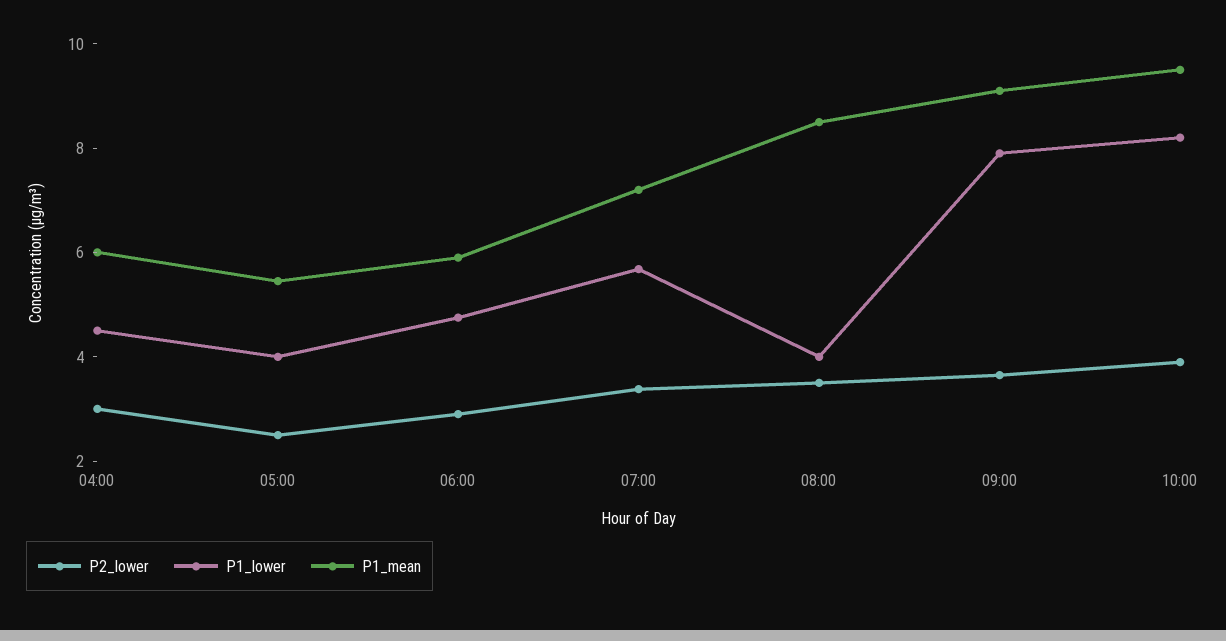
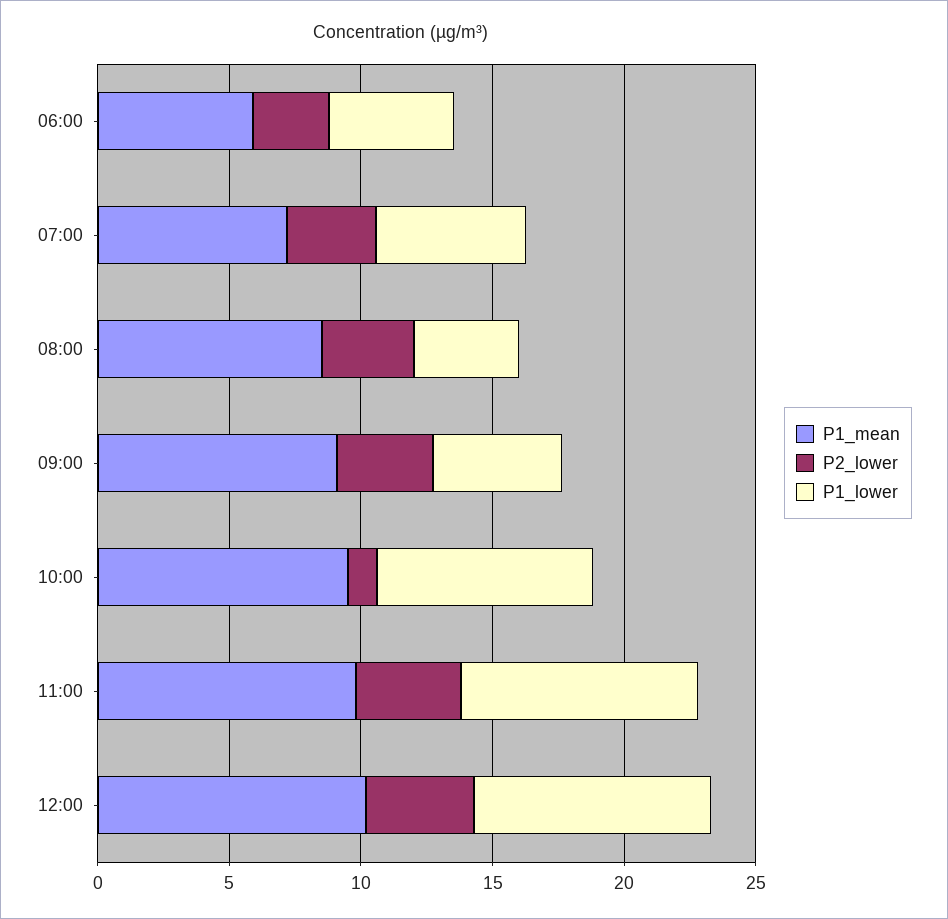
P2_lower, 04:00: 3 -> none
P1_lower, 04:00: 4.5 -> none
P1_mean, 04:00: 6 -> none
P2_lower, 05:00: 2.5 -> none
P1_lower, 05:00: 4 -> none
P1_mean, 05:00: 5.5 -> none
P1_lower, 09:00: 8 -> 5
P2_lower, 10:00: 4 -> 1
P1_mean, 11:00: none -> 10
P2_lower, 11:00: none -> 4
P1_lower, 11:00: none -> 9
P1_mean, 12:00: none -> 10
P2_lower, 12:00: none -> 4
P1_lower, 12:00: none -> 9

